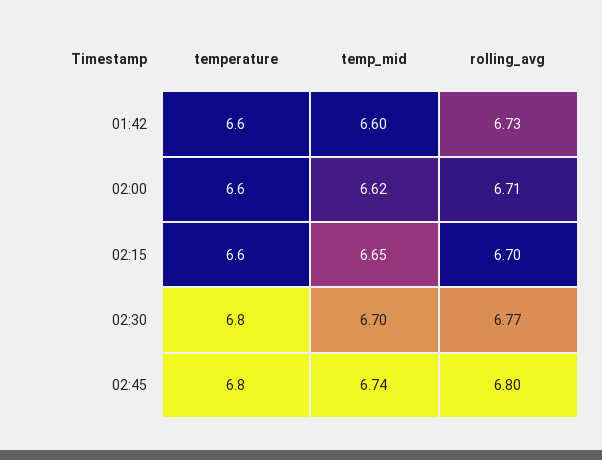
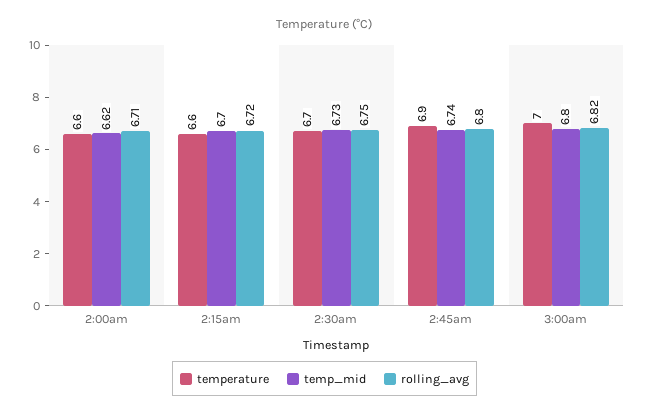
temperature, 01:42: 6.6 -> none
temp_mid, 01:42: 6.6 -> none
rolling_avg, 01:42: 6.73 -> none
temp_mid, 02:15: 6.65 -> 6.7
rolling_avg, 02:15: 6.7 -> 6.72
temperature, 02:30: 6.8 -> 6.7
temp_mid, 02:30: 6.7 -> 6.73
rolling_avg, 02:30: 6.77 -> 6.75
temperature, 02:45: 6.8 -> 6.9
temperature, 3:00am: none -> 7
temp_mid, 3:00am: none -> 6.8
rolling_avg, 3:00am: none -> 6.82

